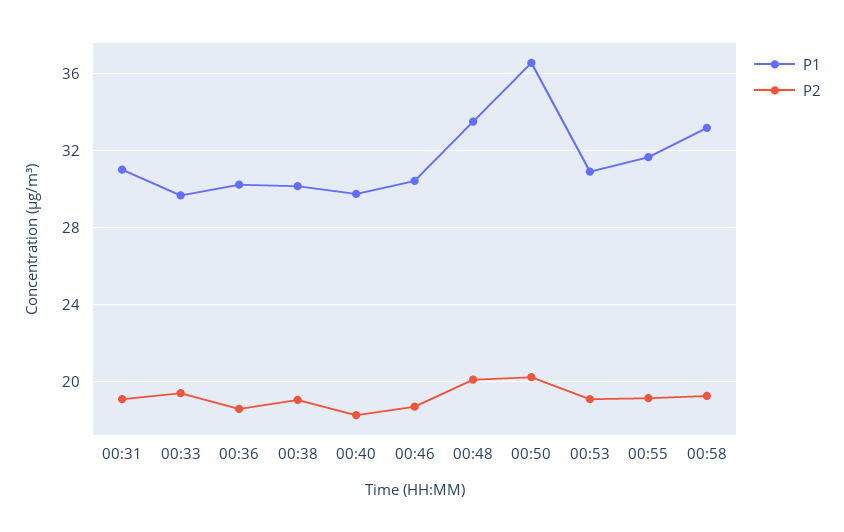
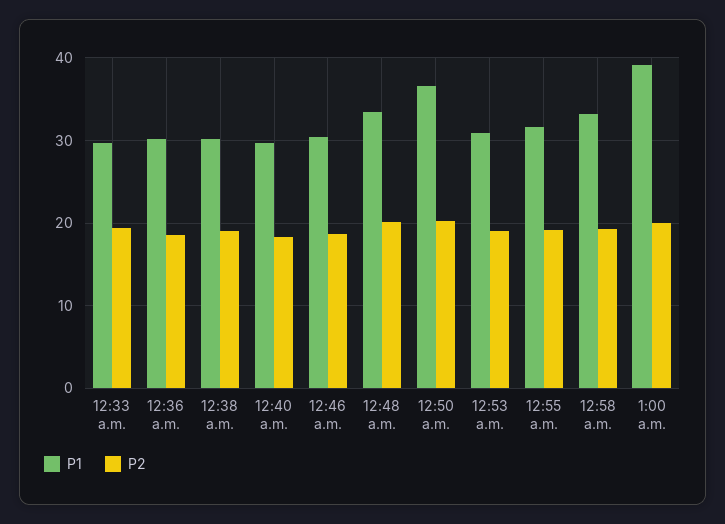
P1, 00:31: 31 -> none
P2, 00:31: 19 -> none
P1, 1:00 a.m.: none -> 39
P2, 1:00 a.m.: none -> 20

